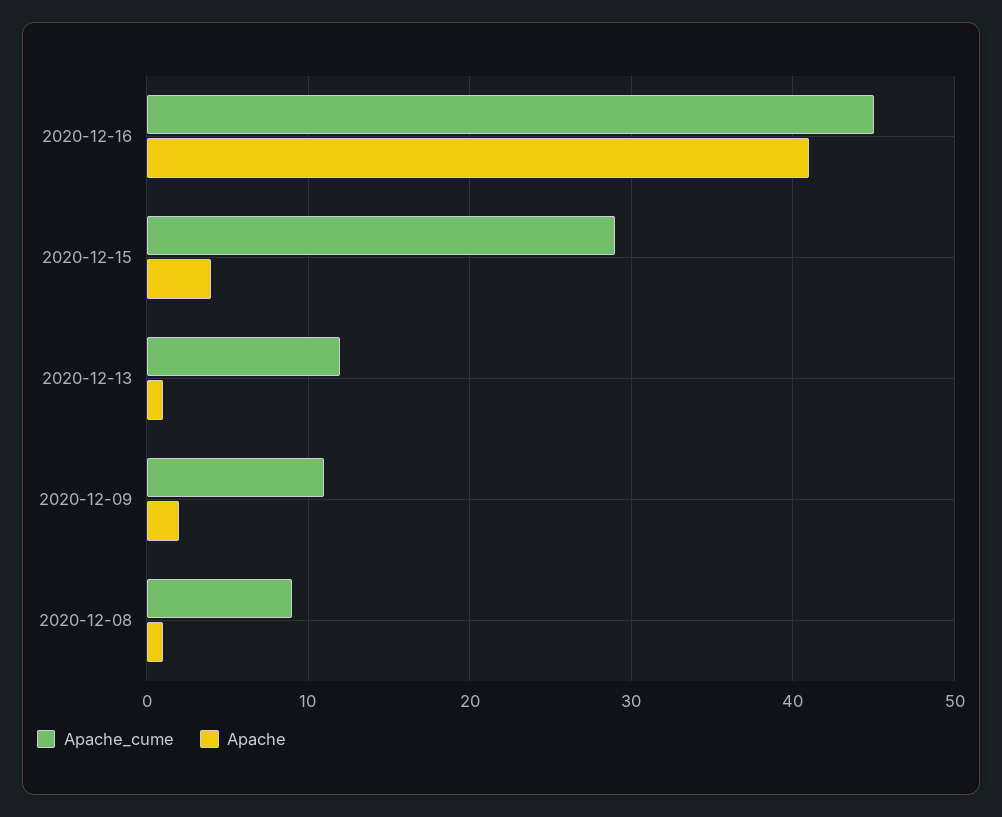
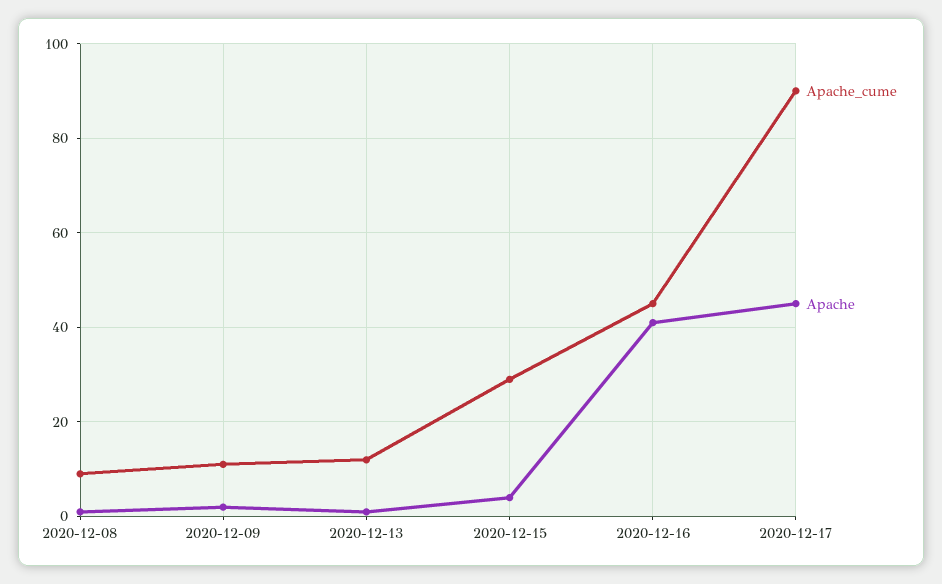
Apache_cume, 2020-12-17: none -> 90
Apache, 2020-12-17: none -> 45

